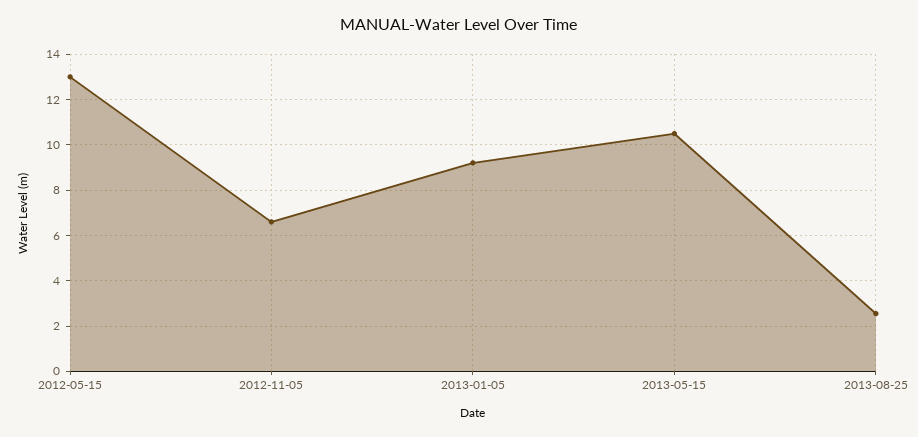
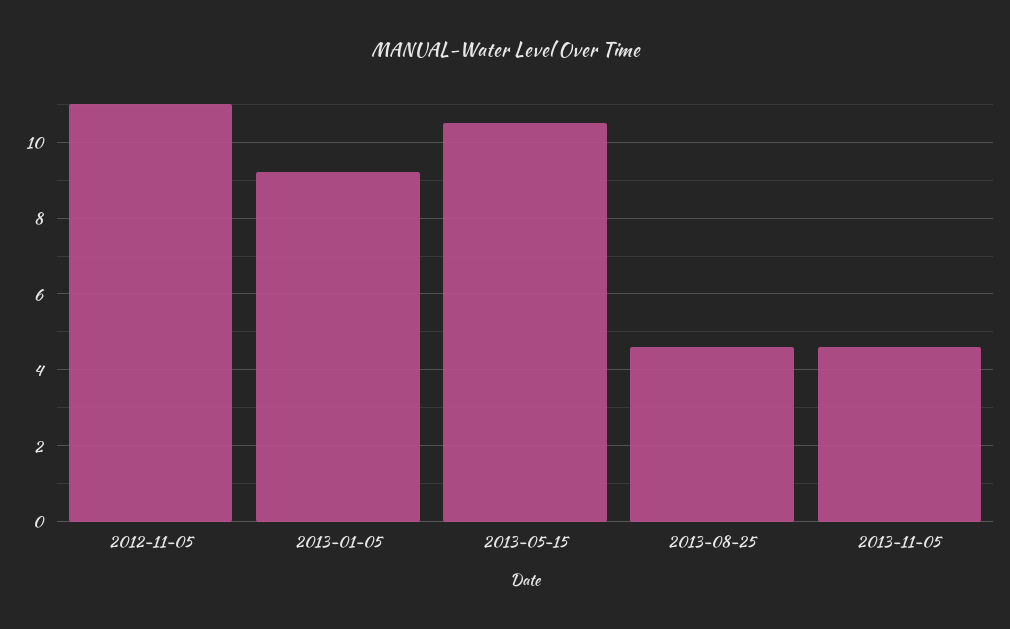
2012-05-15: 13 -> none
2012-11-05: 6.5 -> 11
2013-08-25: 2.5 -> 4.6
2013-11-05: none -> 4.6

